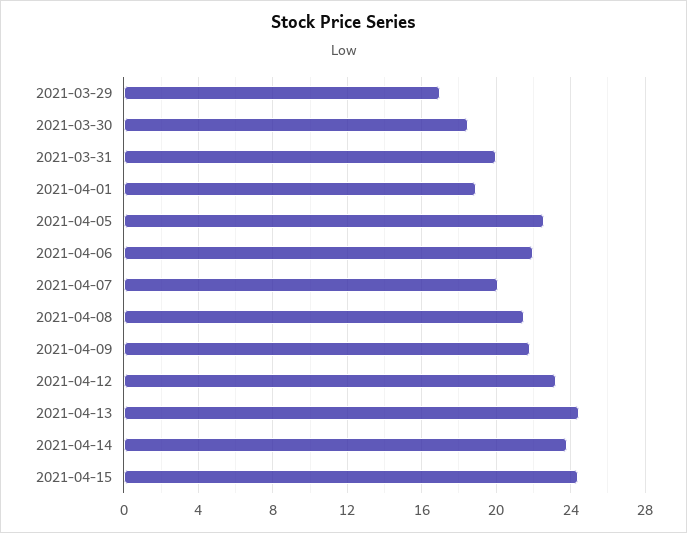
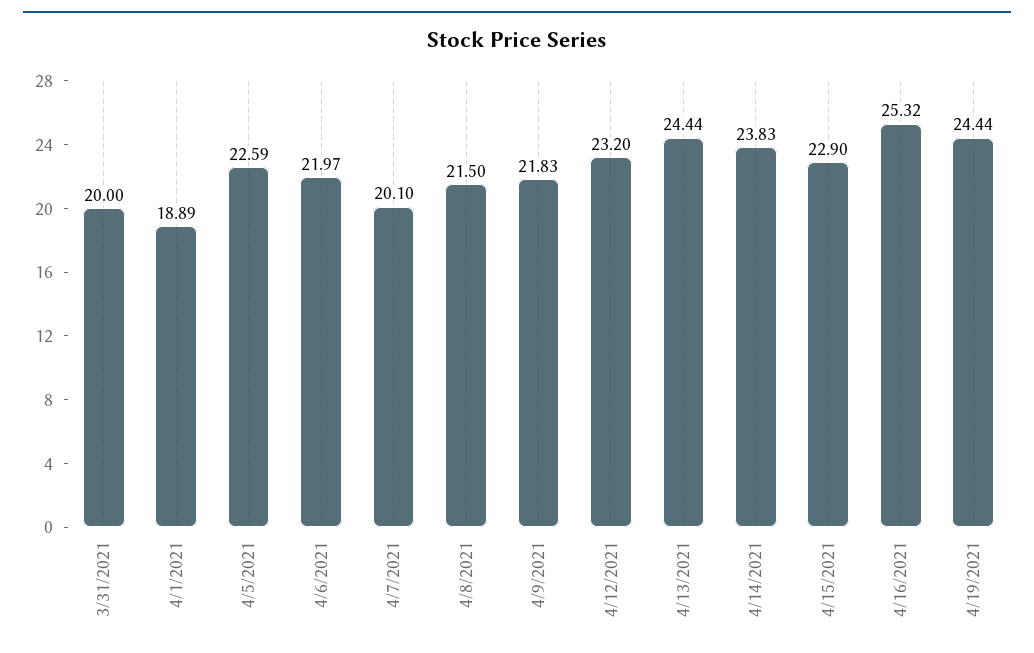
2021-03-29: 17 -> none
2021-03-30: 18.5 -> none
2021-04-15: 24.5 -> 22.9
4/16/2021: none -> 25.32
4/19/2021: none -> 24.44

